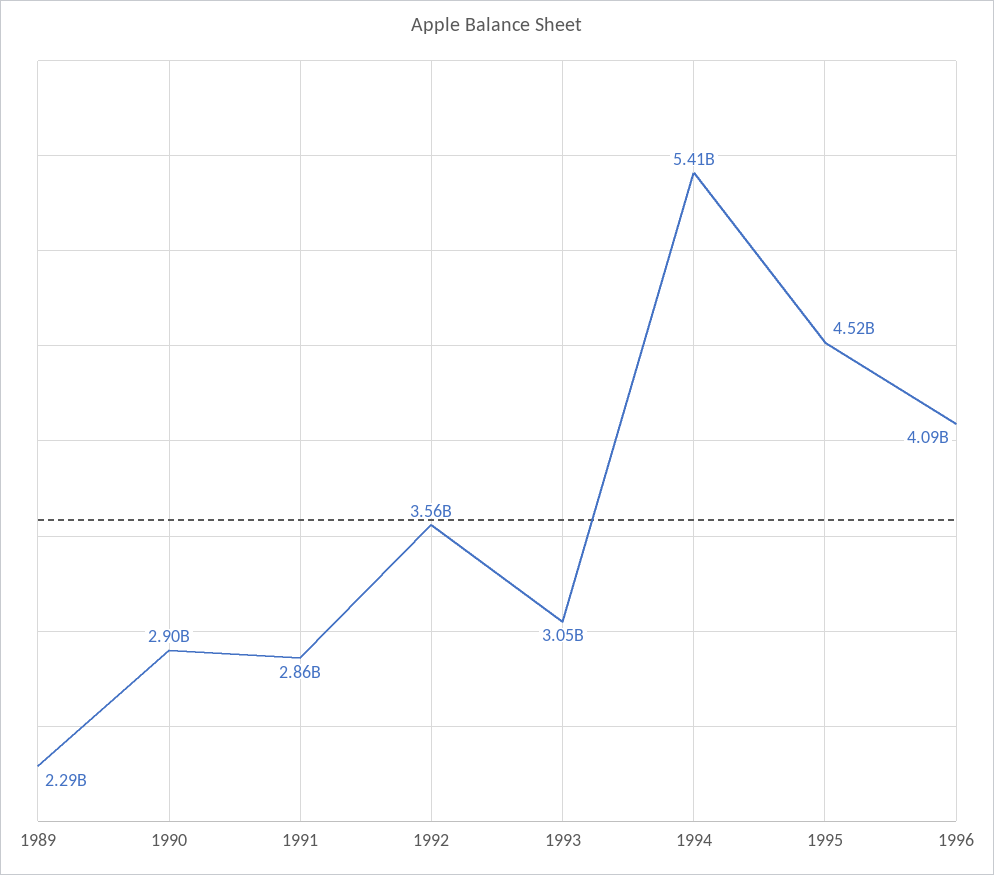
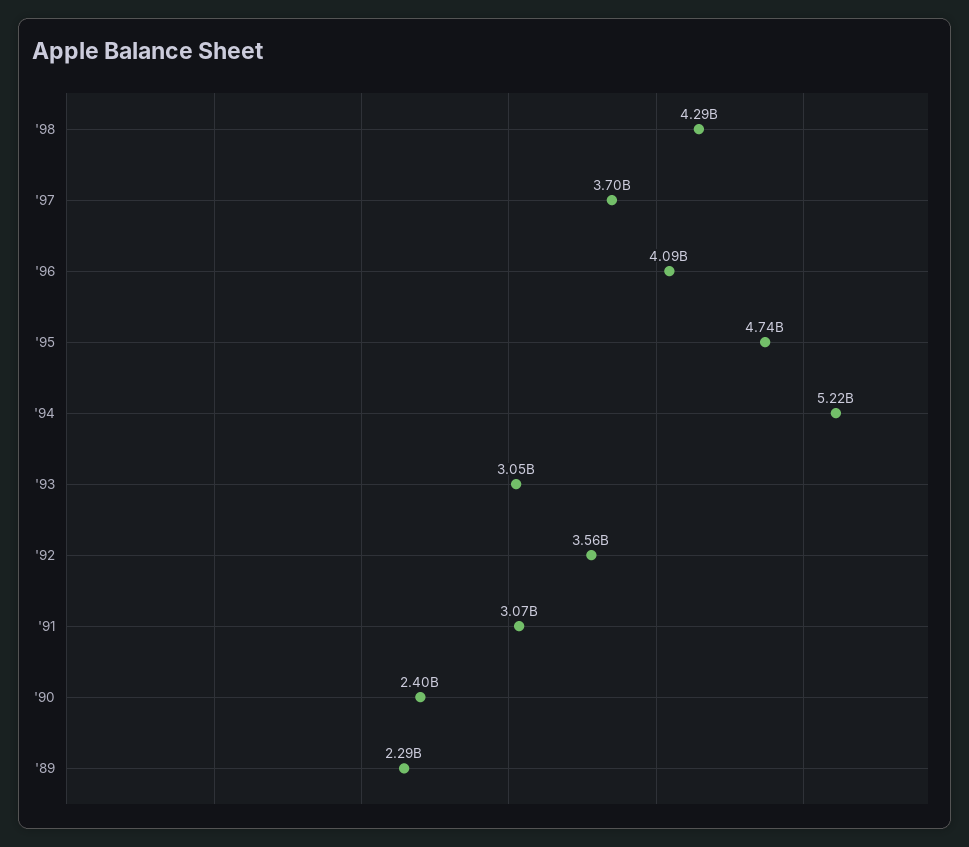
1990: 2900000000 -> 2400000000
1991: 2860000000 -> 3070000000
1994: 5410000000 -> 5220000000
1995: 4520000000 -> 4740000000
'98: none -> 4290000000
'97: none -> 3700000000

